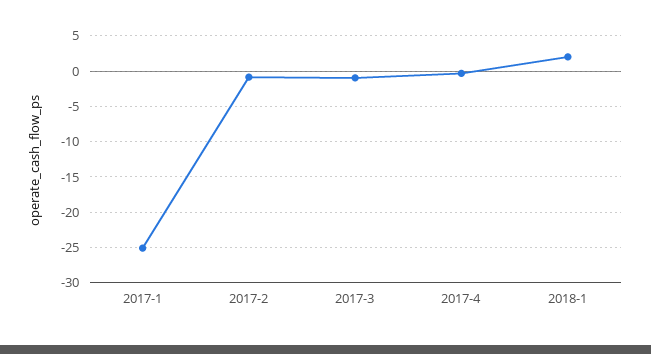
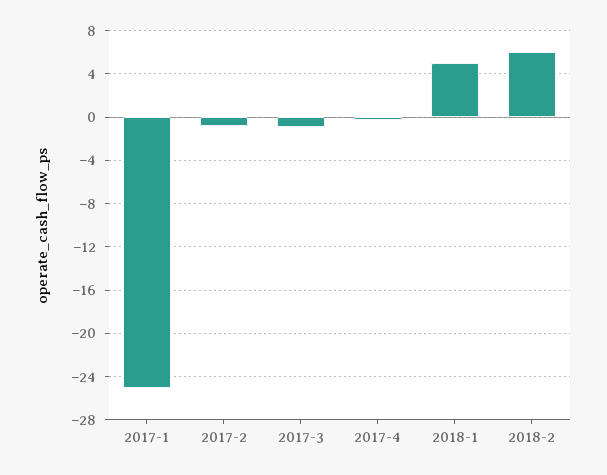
2018-1: 2 -> 5
2018-2: none -> 6

